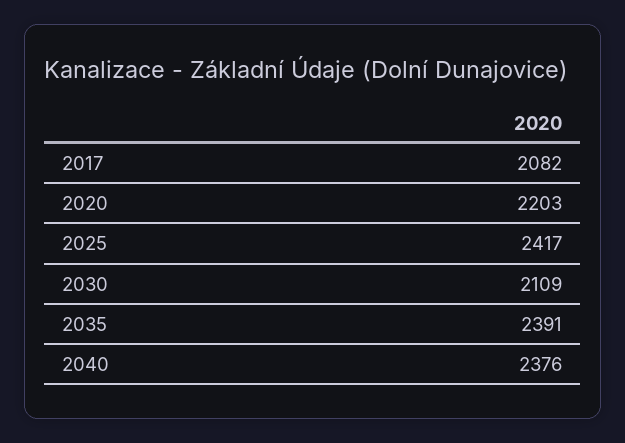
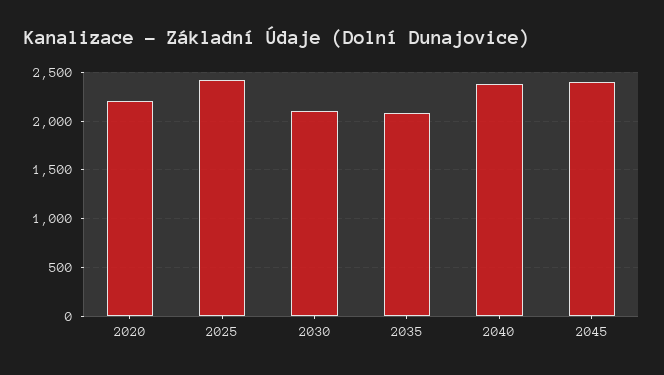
2017: 2082 -> none
2035: 2391 -> 2100
2045: none -> 2400

